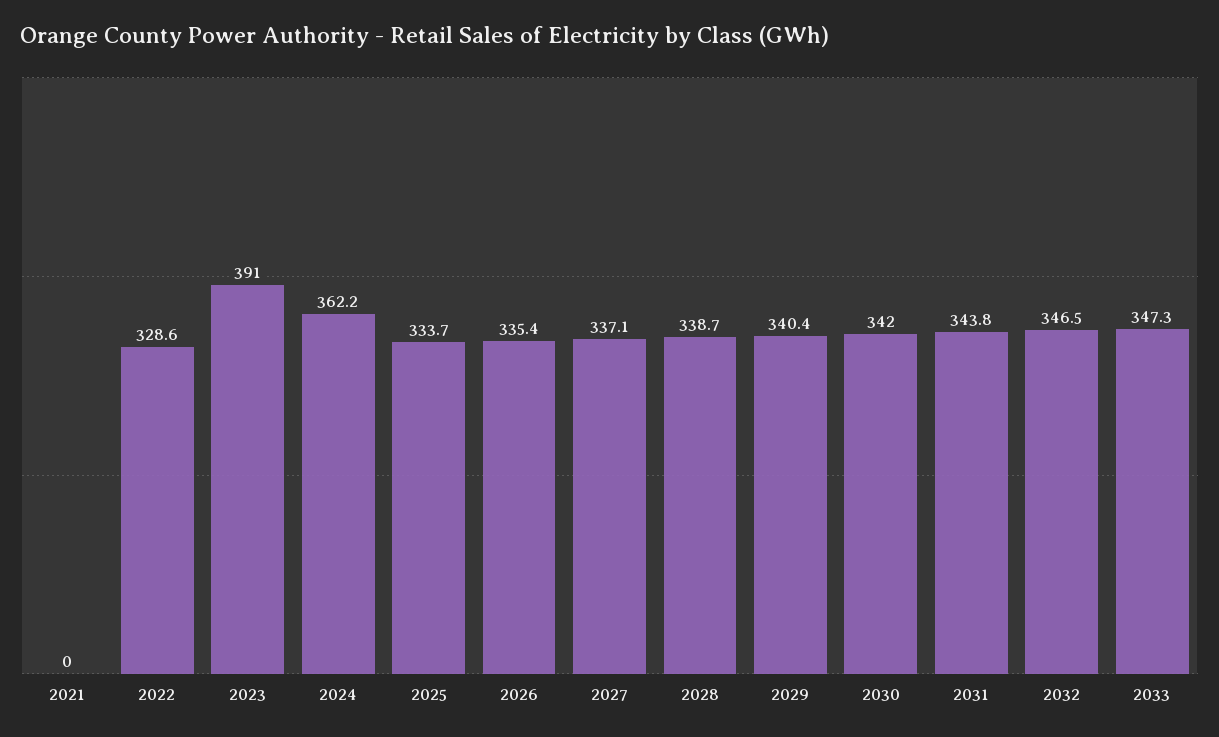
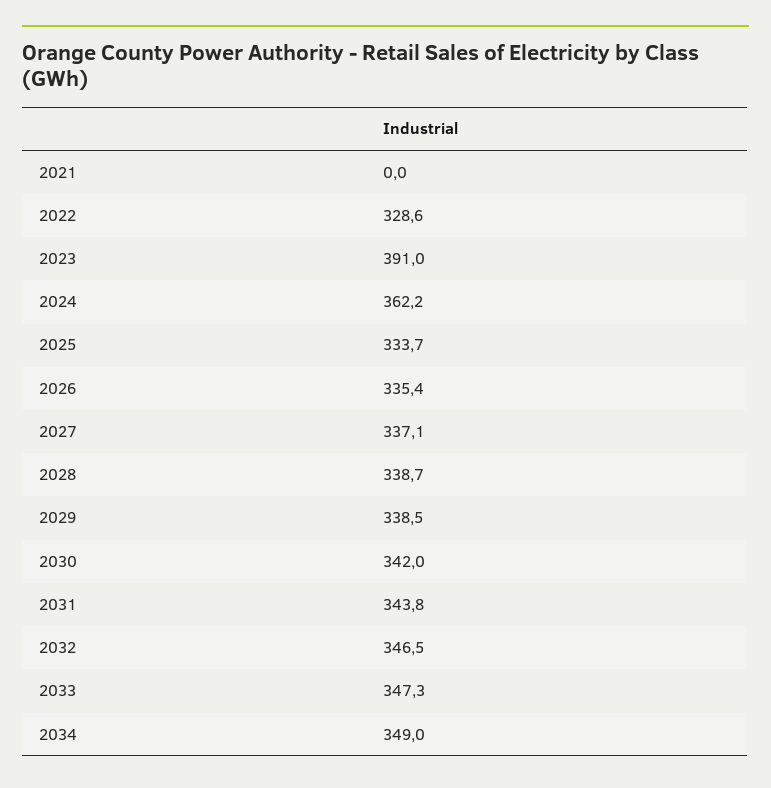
2029: 340.4 -> 338.5
2034: none -> 349

